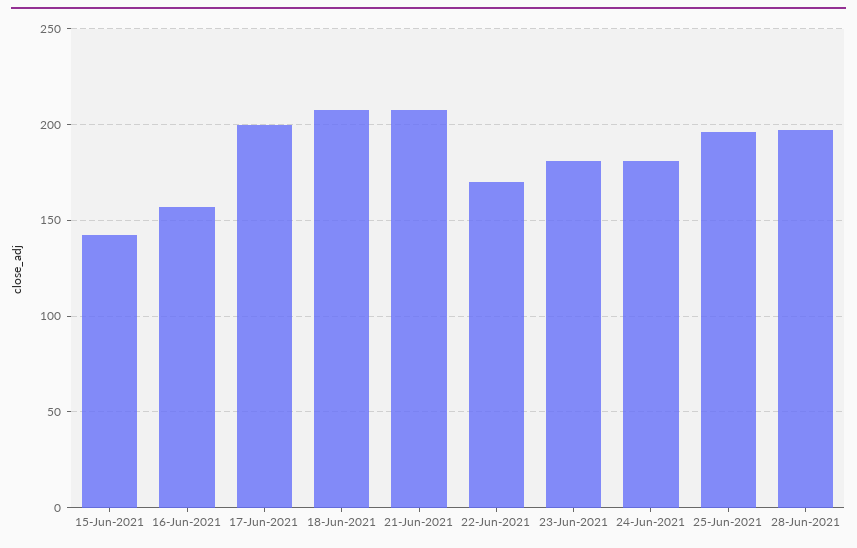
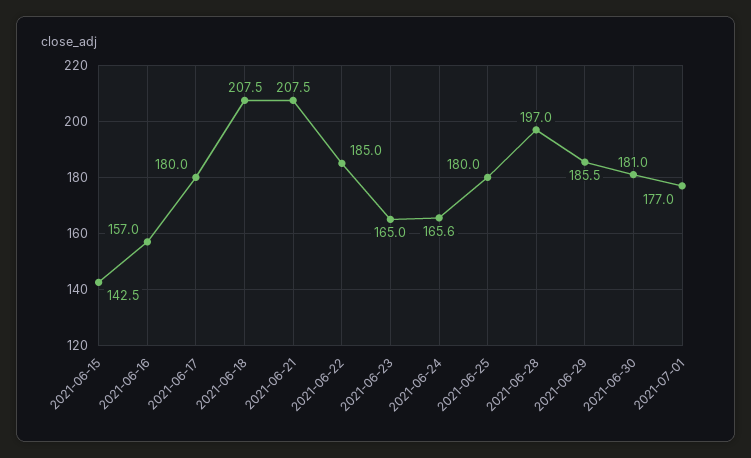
17-Jun-2021: 200 -> 180
22-Jun-2021: 170 -> 185
23-Jun-2021: 180 -> 165
24-Jun-2021: 180 -> 165.6
25-Jun-2021: 195 -> 180
2021-06-29: none -> 185.5
2021-06-30: none -> 181
2021-07-01: none -> 177

